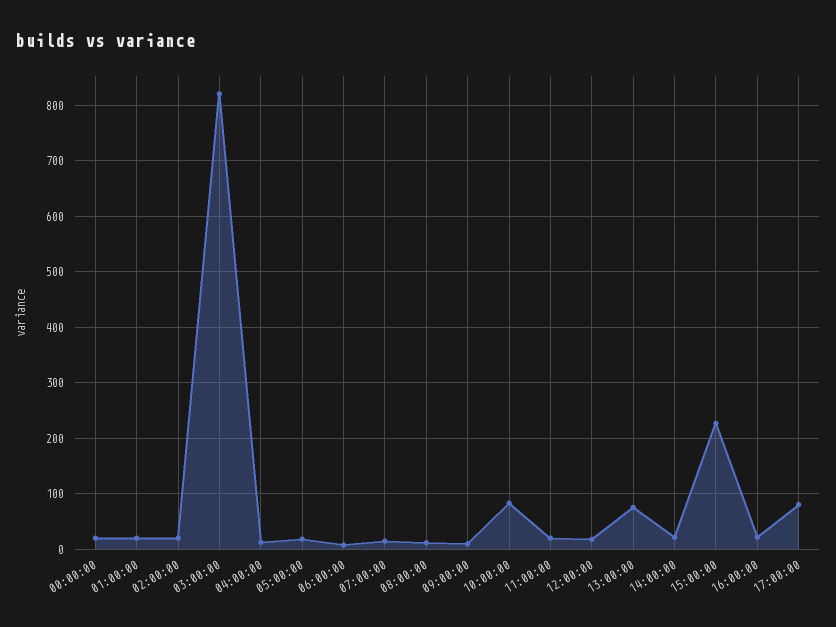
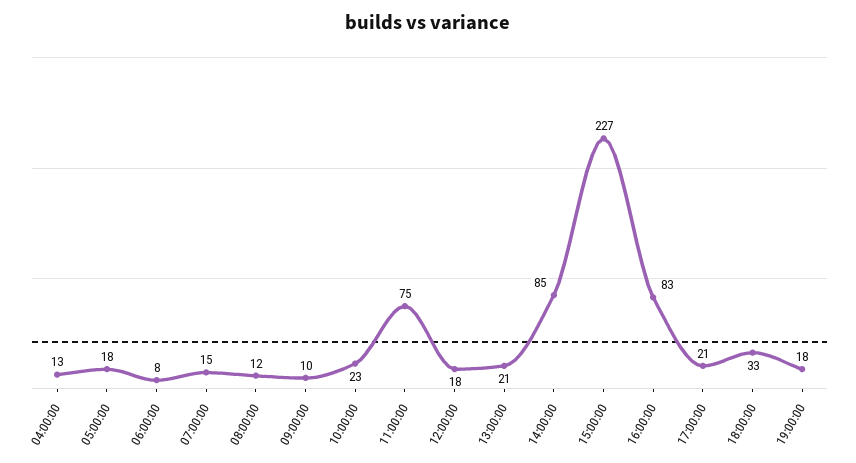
00:00:00: 20 -> none
01:00:00: 20 -> none
02:00:00: 20 -> none
03:00:00: 820 -> none
10:00:00: 80 -> 23
11:00:00: 20 -> 75
13:00:00: 80 -> 21
14:00:00: 20 -> 85
16:00:00: 20 -> 83
17:00:00: 80 -> 21
18:00:00: none -> 33
19:00:00: none -> 18

